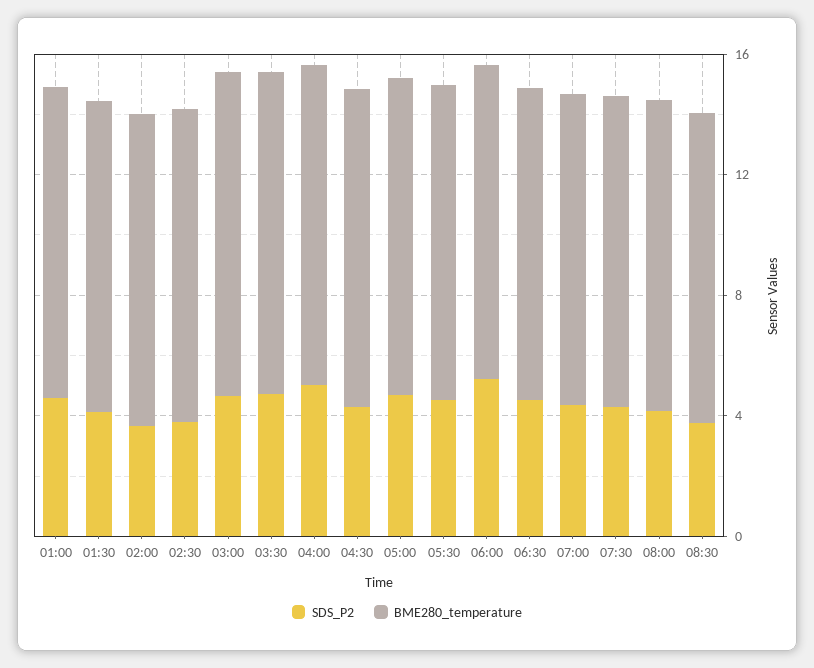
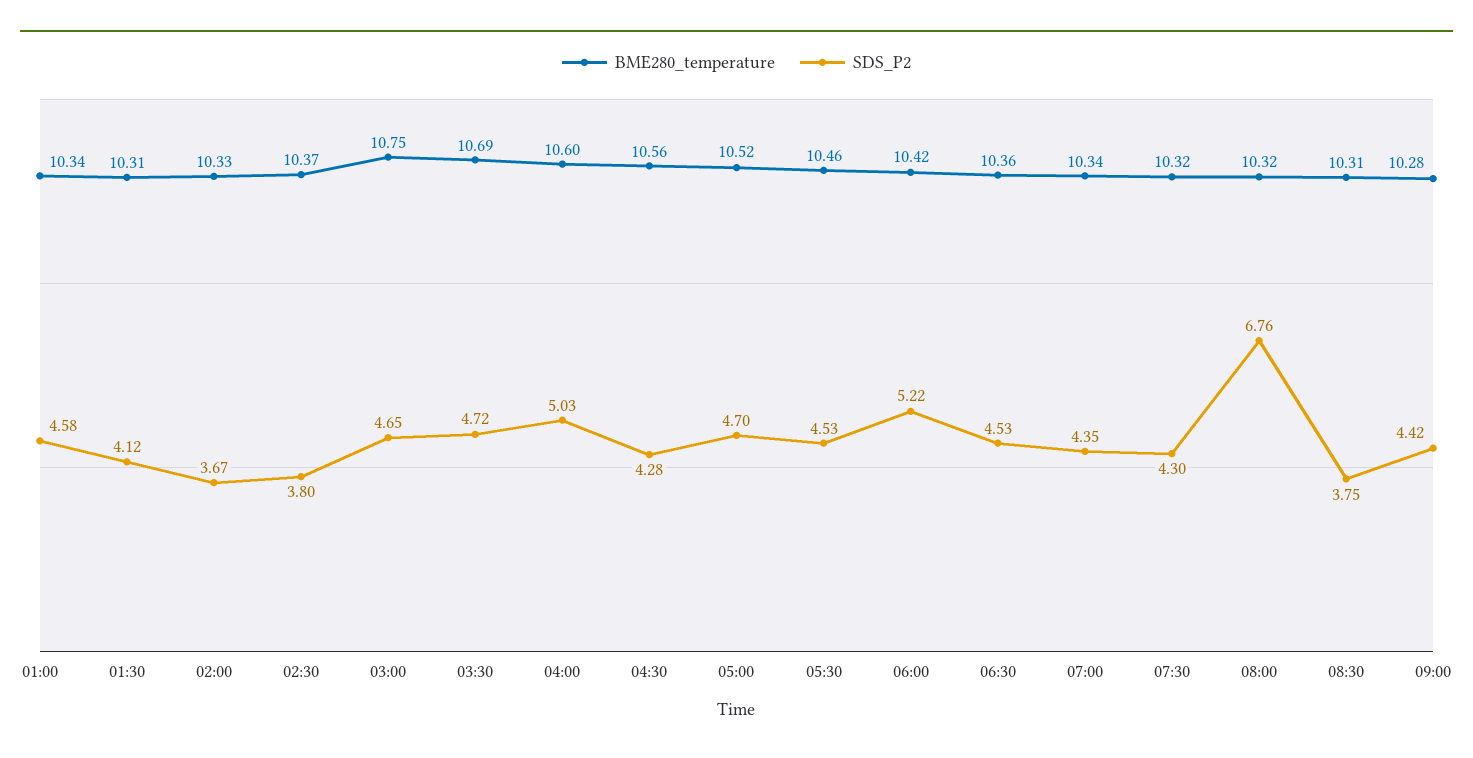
SDS_P2, 08:00: 4 -> 6.76
BME280_temperature, 09:00: none -> 10.28
SDS_P2, 09:00: none -> 4.42

